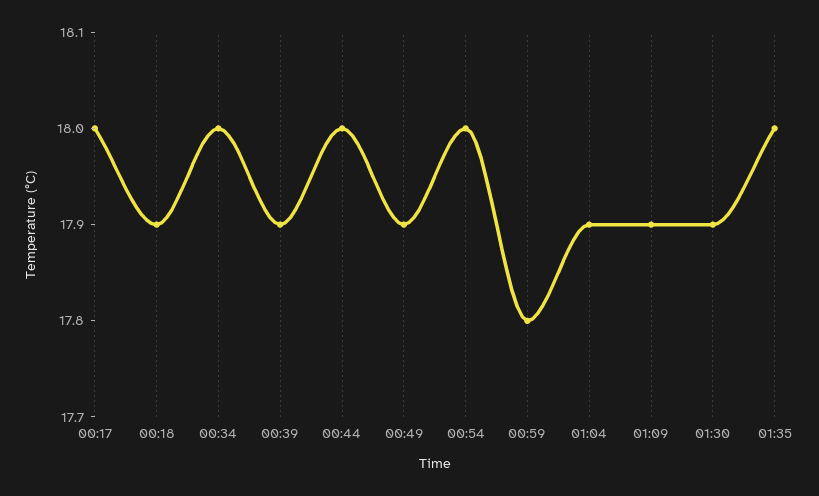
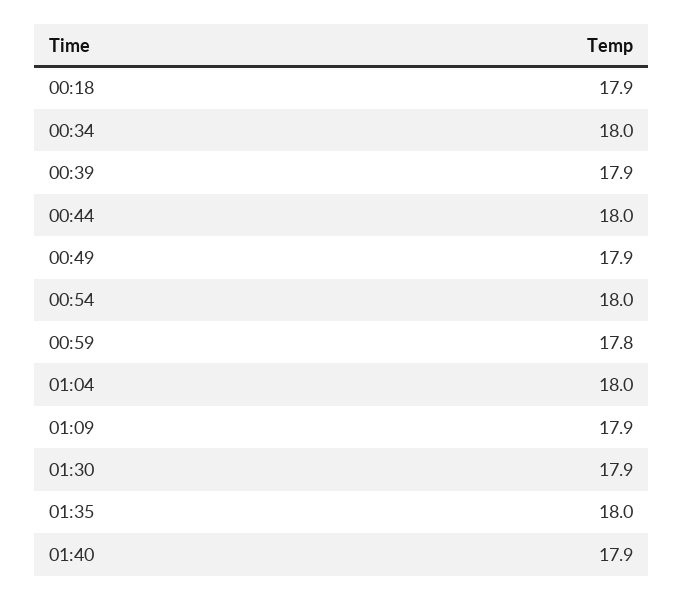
00:17: 18 -> none
01:04: 17.9 -> 18
01:40: none -> 17.9

